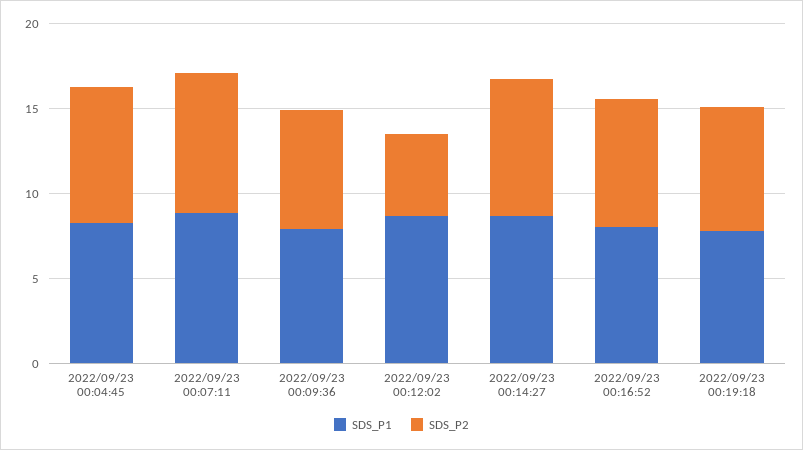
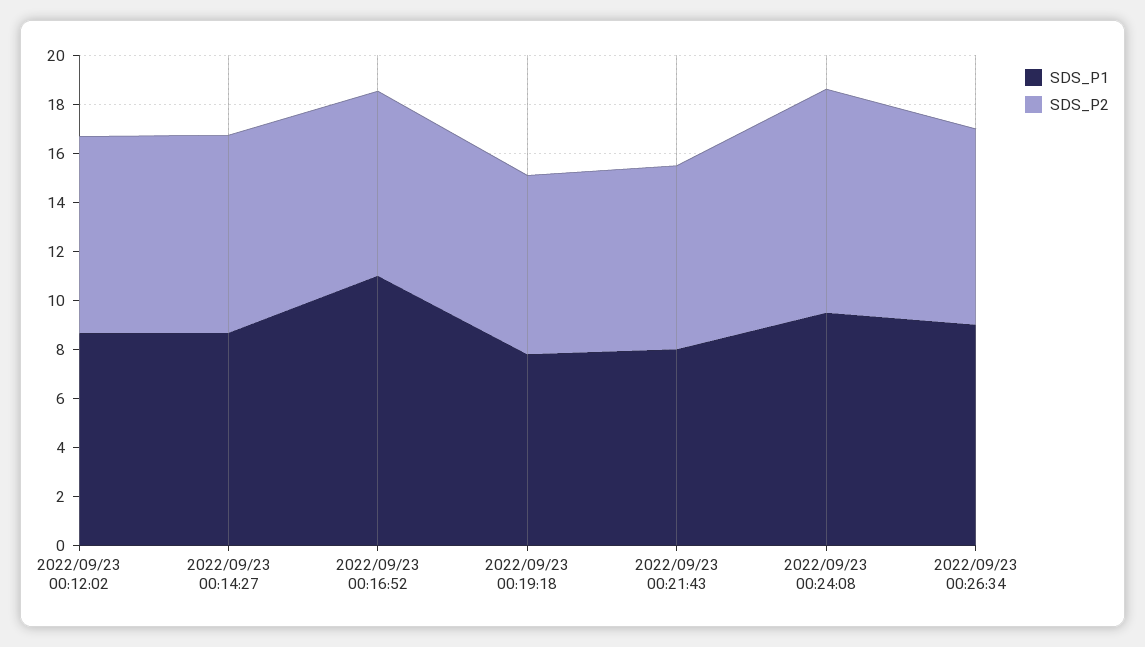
SDS_P1, 2022/09/23 00:04:45: 8 -> none
SDS_P2, 2022/09/23 00:04:45: 8 -> none
SDS_P1, 2022/09/23 00:07:11: 9 -> none
SDS_P2, 2022/09/23 00:07:11: 8 -> none
SDS_P1, 2022/09/23 00:09:36: 8 -> none
SDS_P2, 2022/09/23 00:09:36: 7 -> none
SDS_P2, 2022/09/23 00:12:02: 5 -> 8
SDS_P1, 2022/09/23 00:16:52: 8 -> 11
SDS_P1, 2022/09/23 00:21:43: none -> 8
SDS_P2, 2022/09/23 00:21:43: none -> 7.5
SDS_P1, 2022/09/23 00:24:08: none -> 9.5
SDS_P2, 2022/09/23 00:24:08: none -> 9
SDS_P1, 2022/09/23 00:26:34: none -> 9
SDS_P2, 2022/09/23 00:26:34: none -> 8

